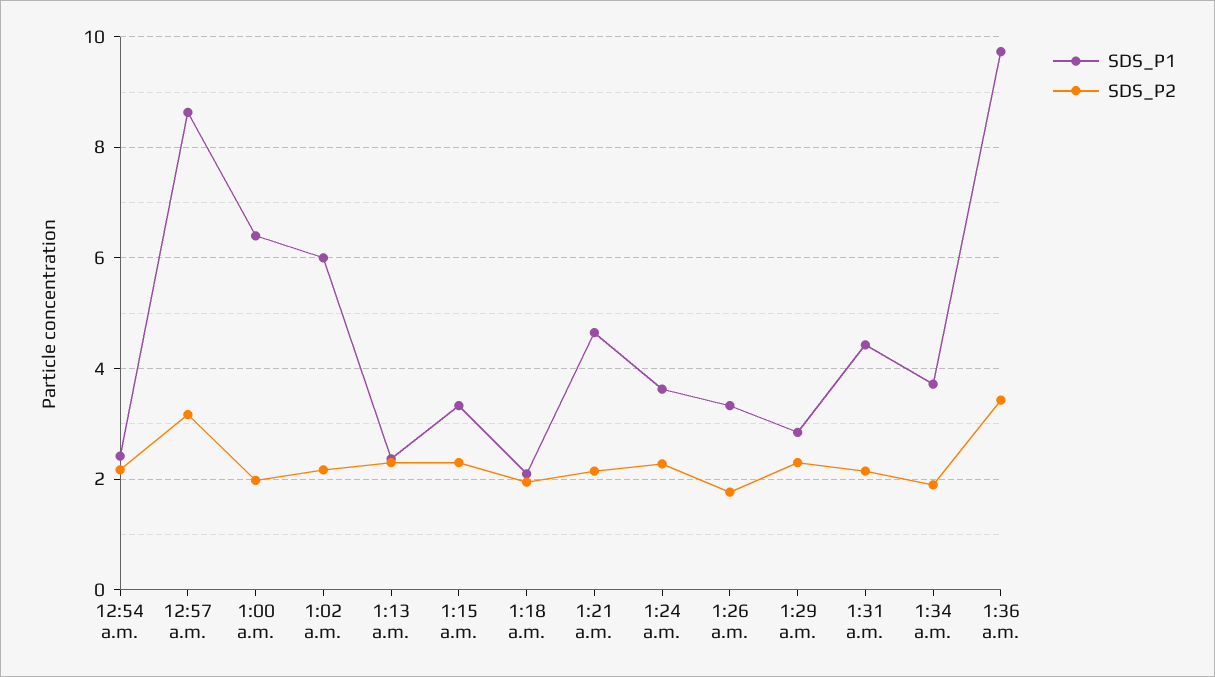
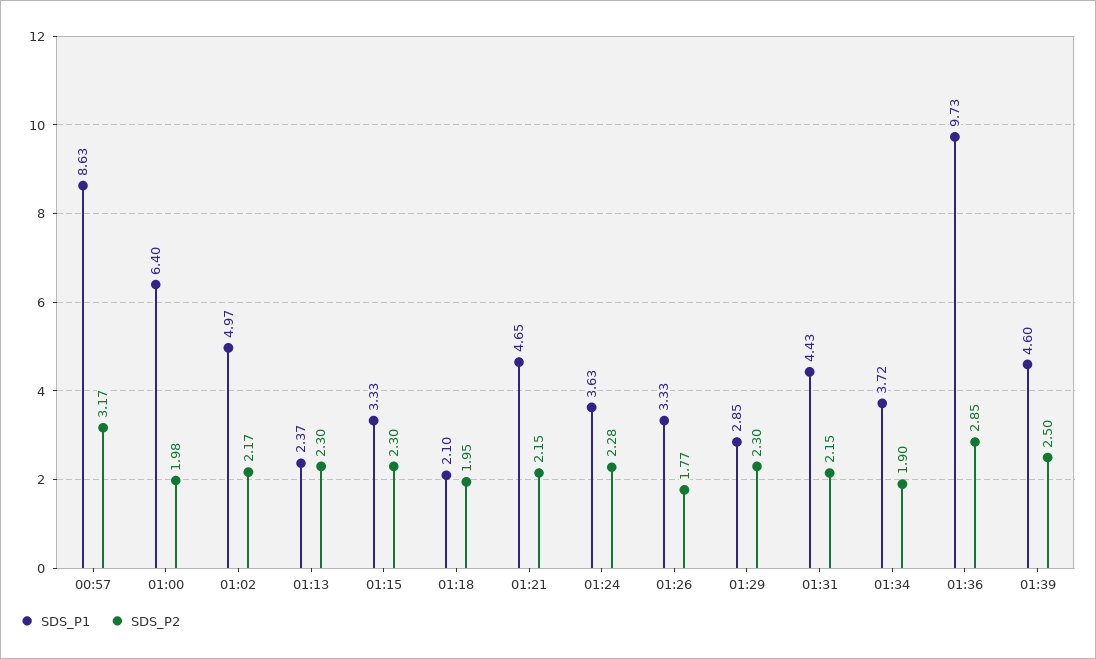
SDS_P1, 12:54 a.m.: 2.4 -> none
SDS_P2, 12:54 a.m.: 2.2 -> none
SDS_P1, 1:02 a.m.: 6 -> 4.97
SDS_P2, 1:36 a.m.: 3.4 -> 2.85
SDS_P1, 01:39: none -> 4.6
SDS_P2, 01:39: none -> 2.5

